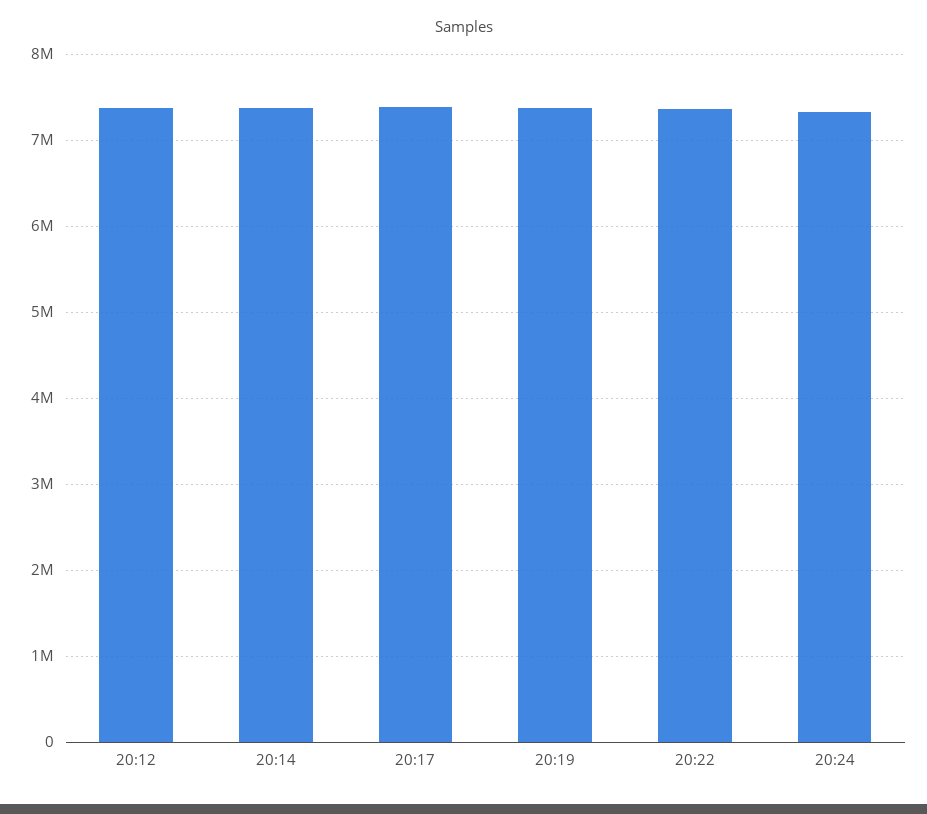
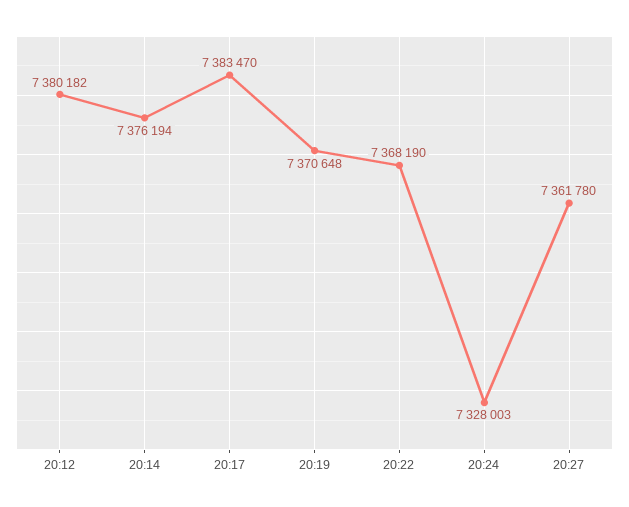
20:27: none -> 7361780

